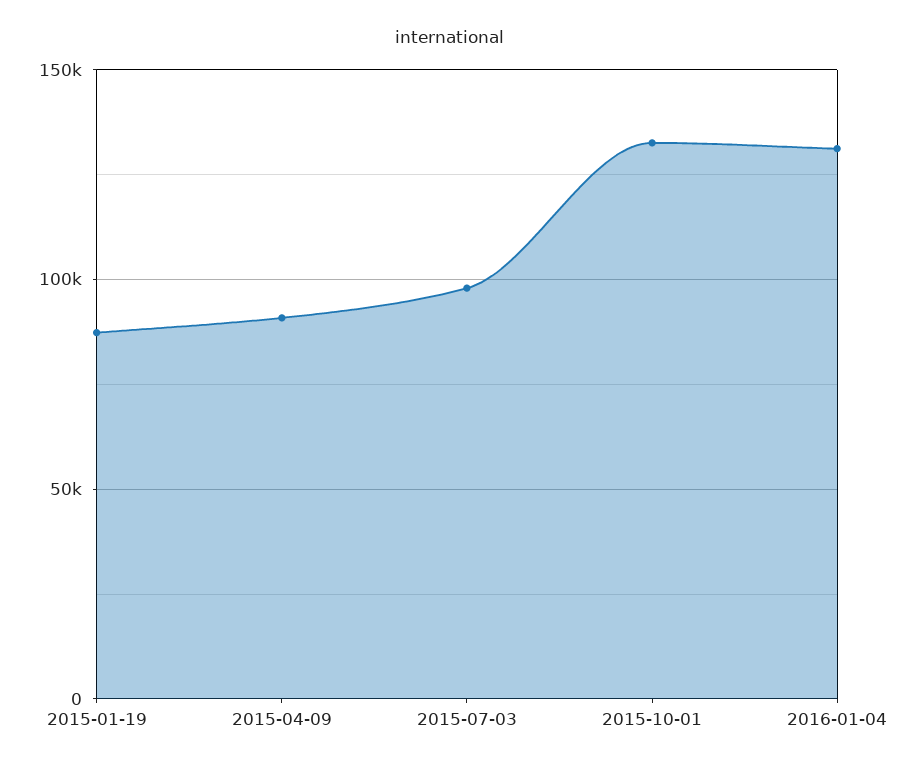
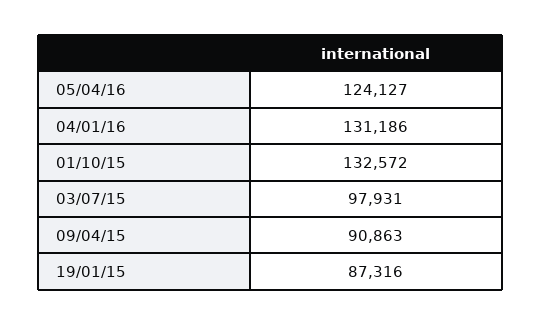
05/04/16: none -> 124127

